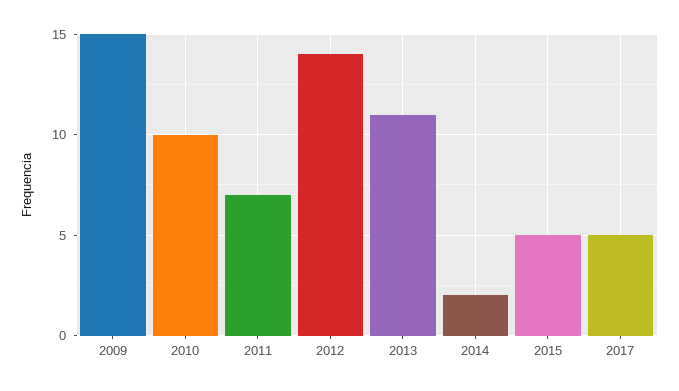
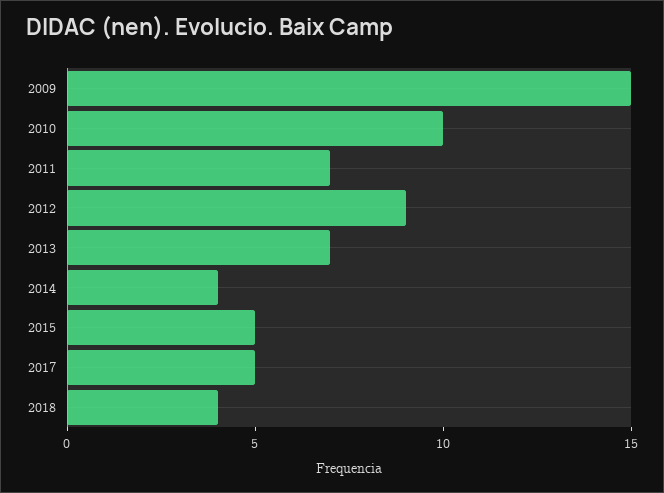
2012: 14 -> 9
2013: 11 -> 7
2014: 2 -> 4
2018: none -> 4

